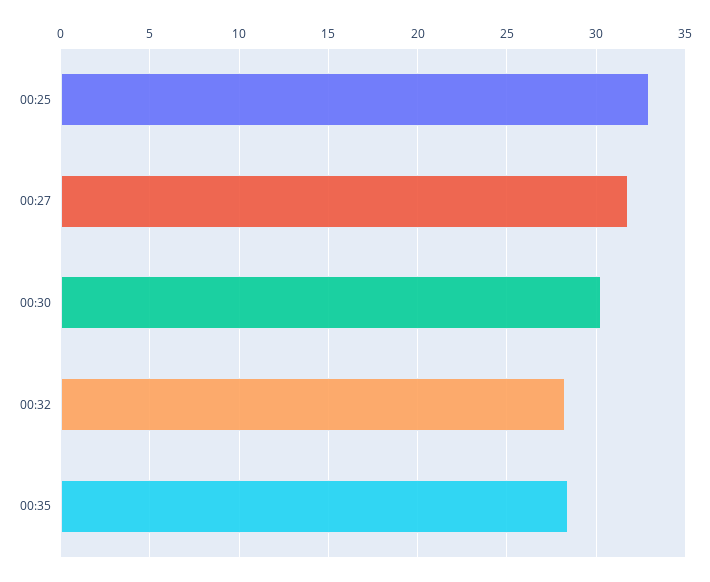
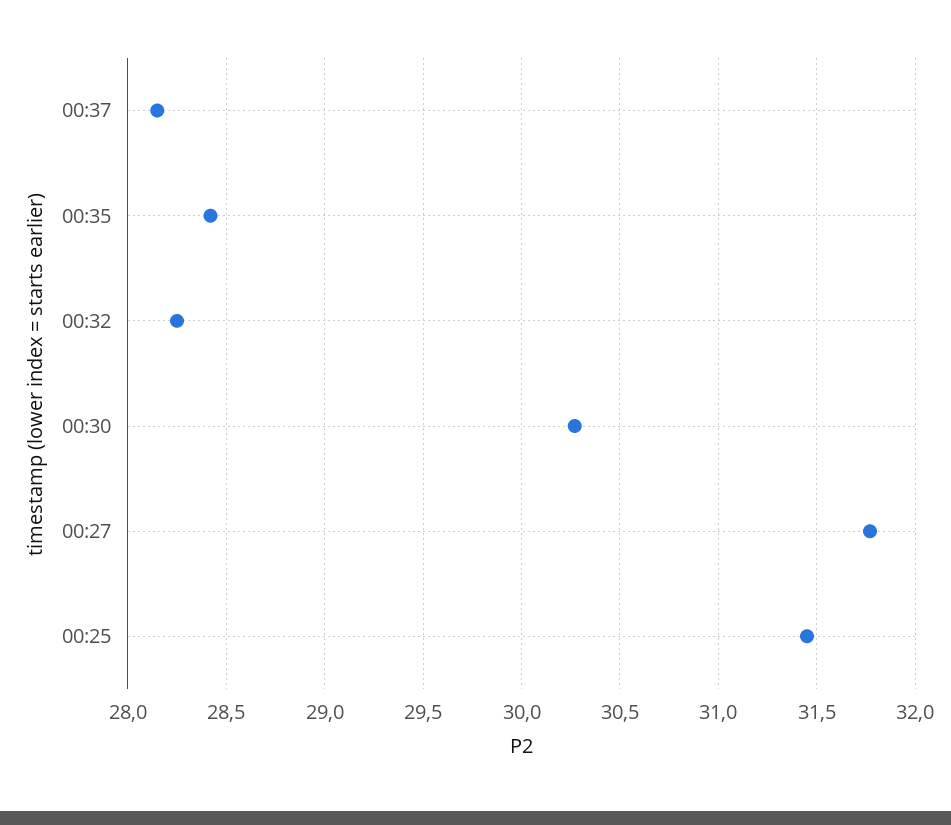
00:25: 33 -> 31.45
00:37: none -> 28.15

